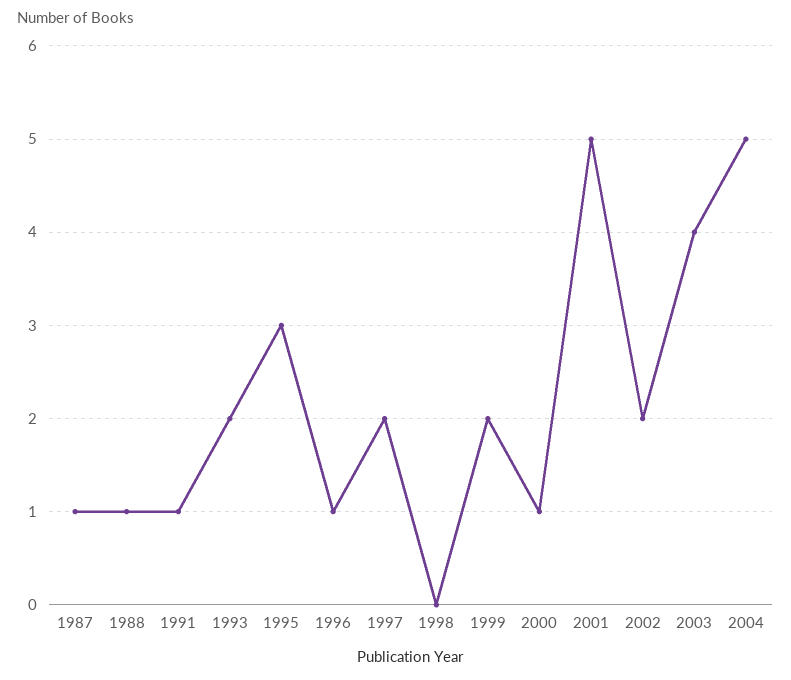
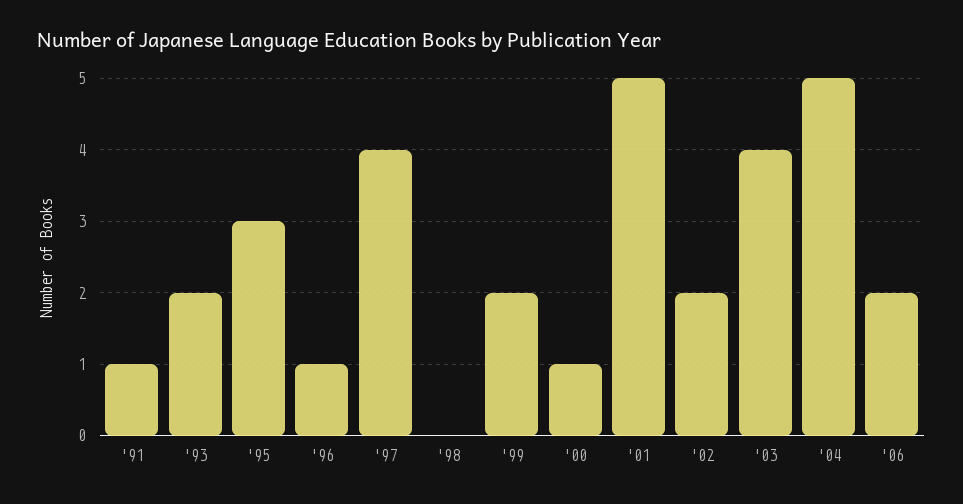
1987: 1 -> none
1988: 1 -> none
1997: 2 -> 4
'06: none -> 2

